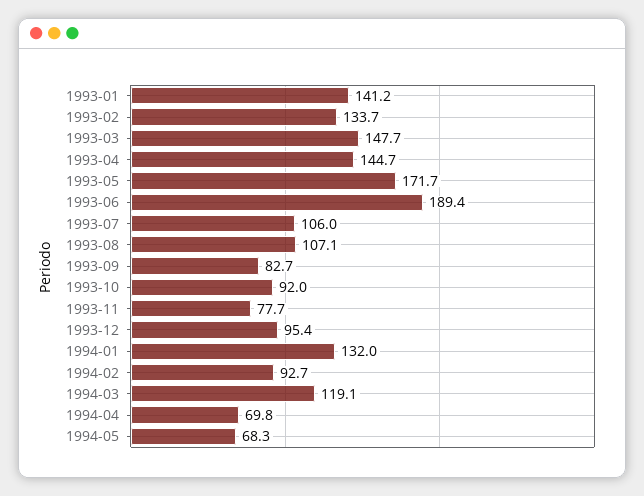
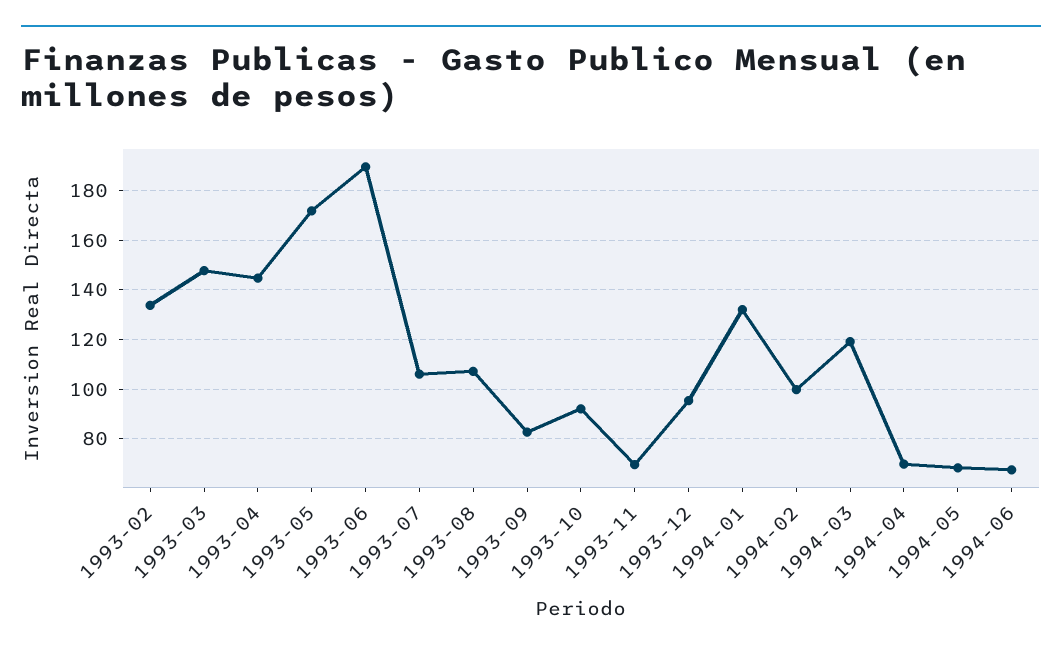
1993-01: 141.2 -> none
1993-11: 77.7 -> 70
1994-02: 92.7 -> 100
1994-06: none -> 67.5

